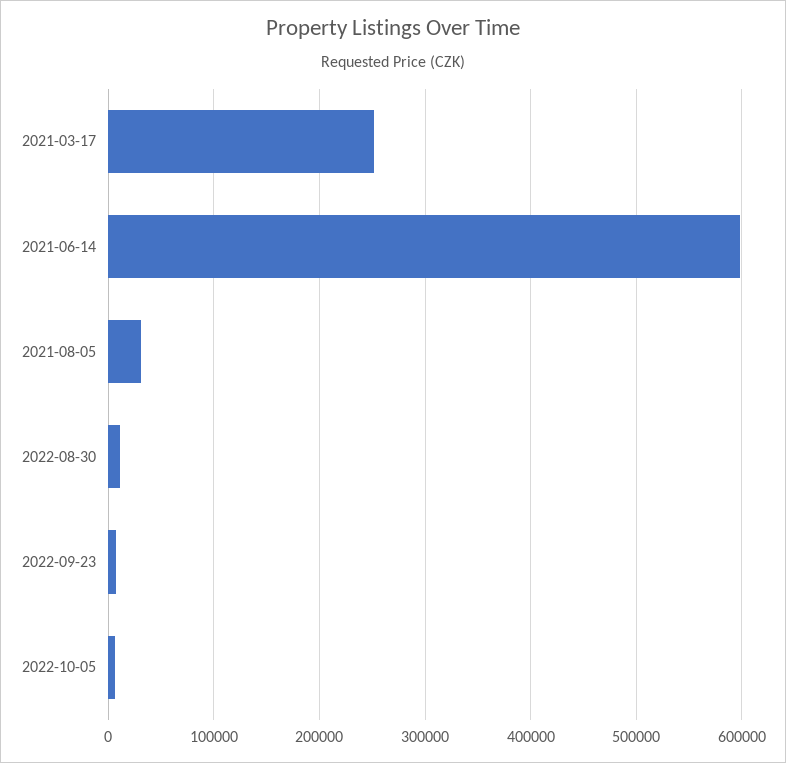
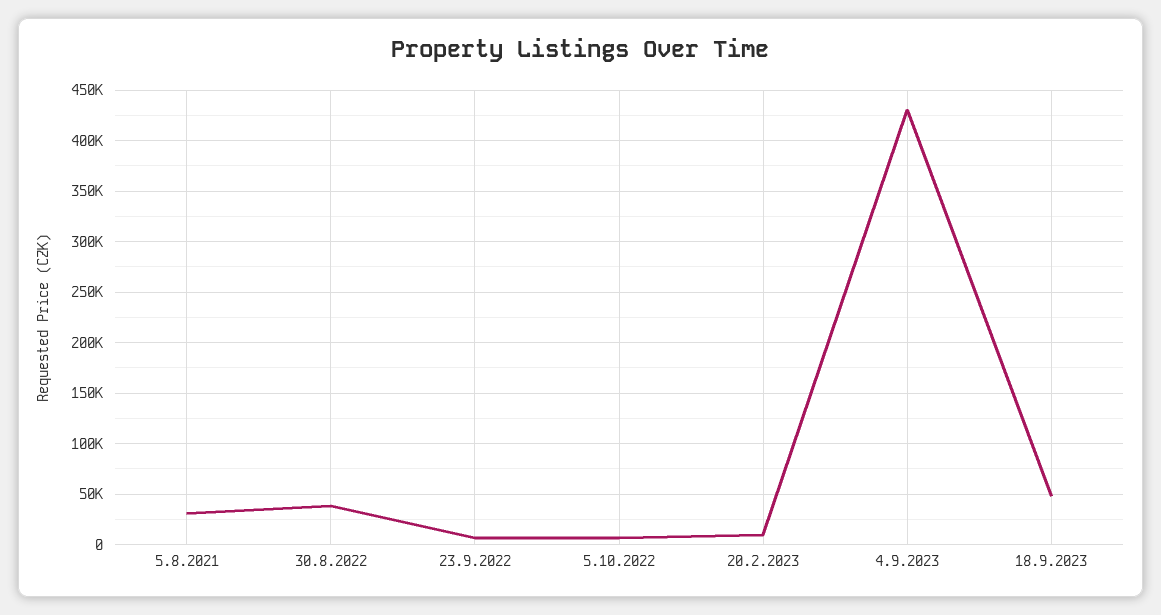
2021-03-17: 250000 -> none
2021-06-14: 600000 -> none
2022-08-30: 10000 -> 40000
20.2.2023: none -> 10000
4.9.2023: none -> 430000
18.9.2023: none -> 50000

